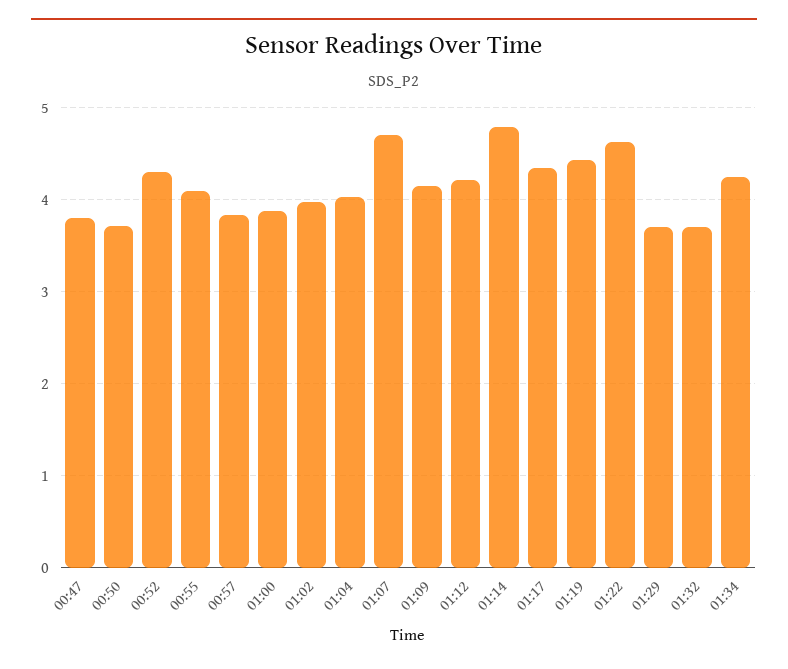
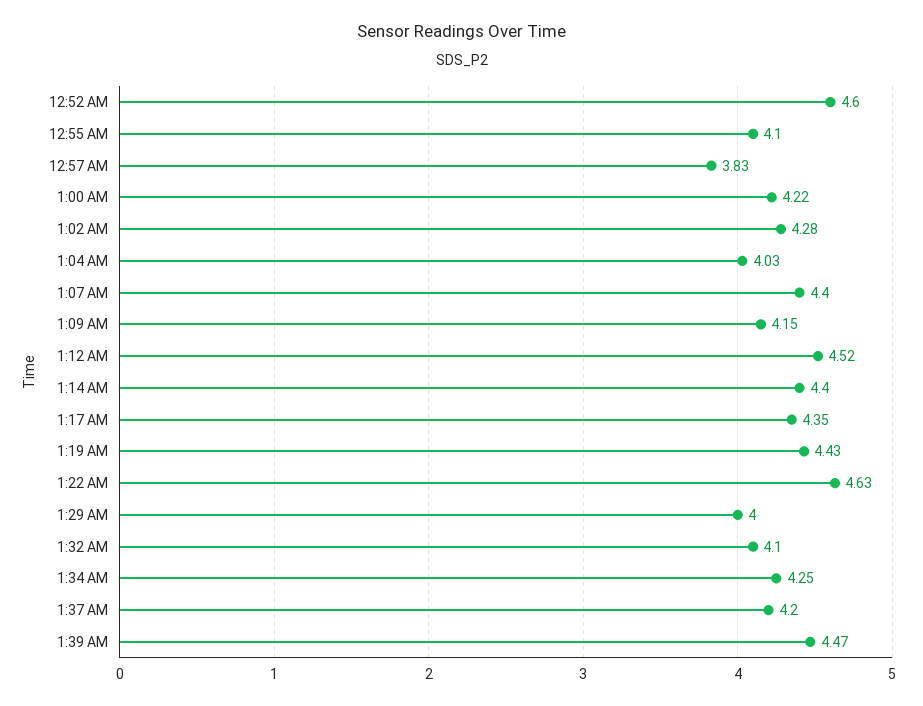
00:47: 3.8 -> none
00:50: 3.7 -> none
00:52: 4.3 -> 4.6
01:00: 3.9 -> 4.22
01:02: 4 -> 4.28
01:07: 4.7 -> 4.4
01:12: 4.2 -> 4.52
01:14: 4.8 -> 4.4
01:29: 3.7 -> 4
01:32: 3.7 -> 4.1
1:37 AM: none -> 4.2
1:39 AM: none -> 4.47

